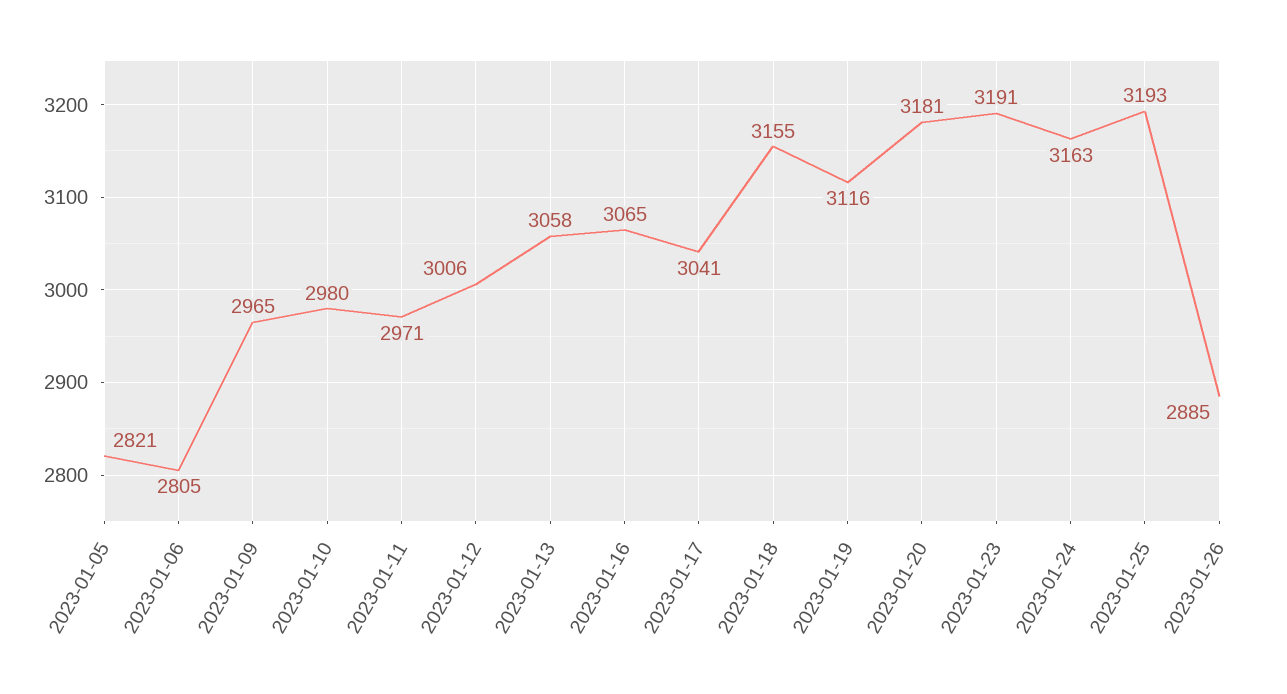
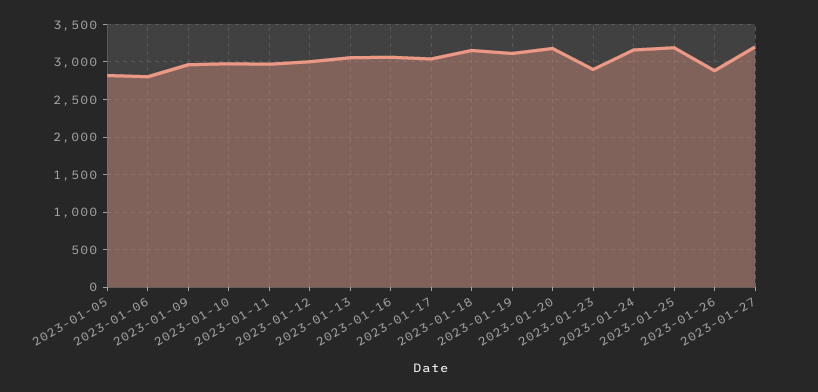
2023-01-23: 3191 -> 2900
2023-01-27: none -> 3200

